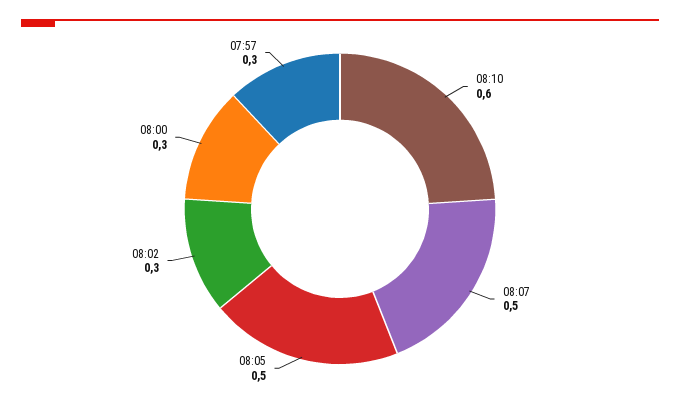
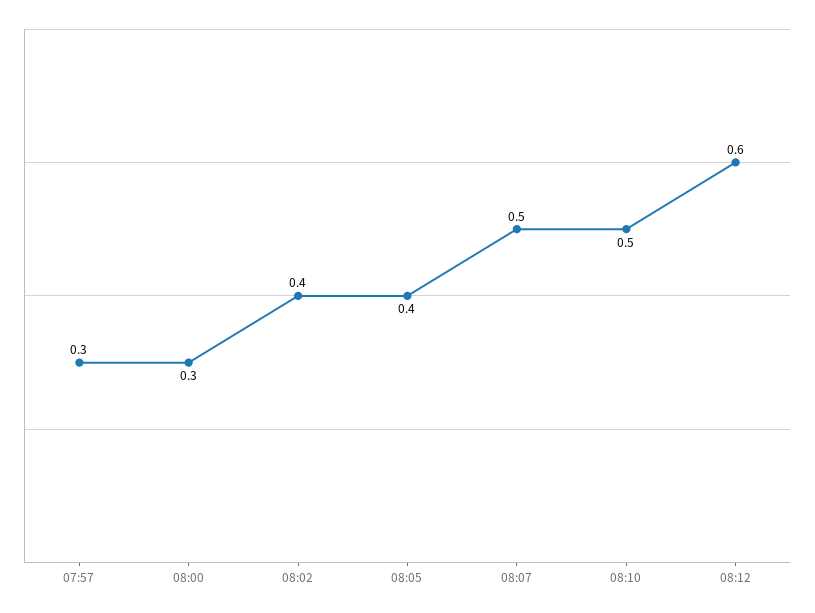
08:10: 0.6 -> 0.5
08:05: 0.5 -> 0.4
08:02: 0.3 -> 0.4
08:12: none -> 0.6

